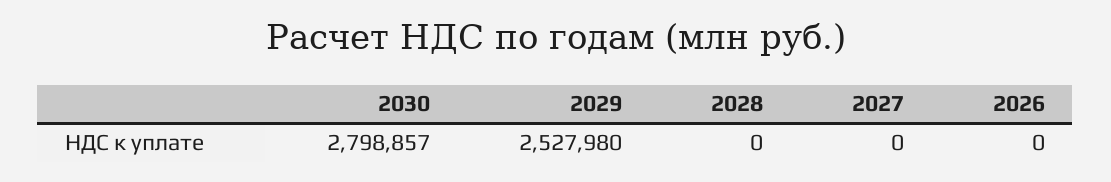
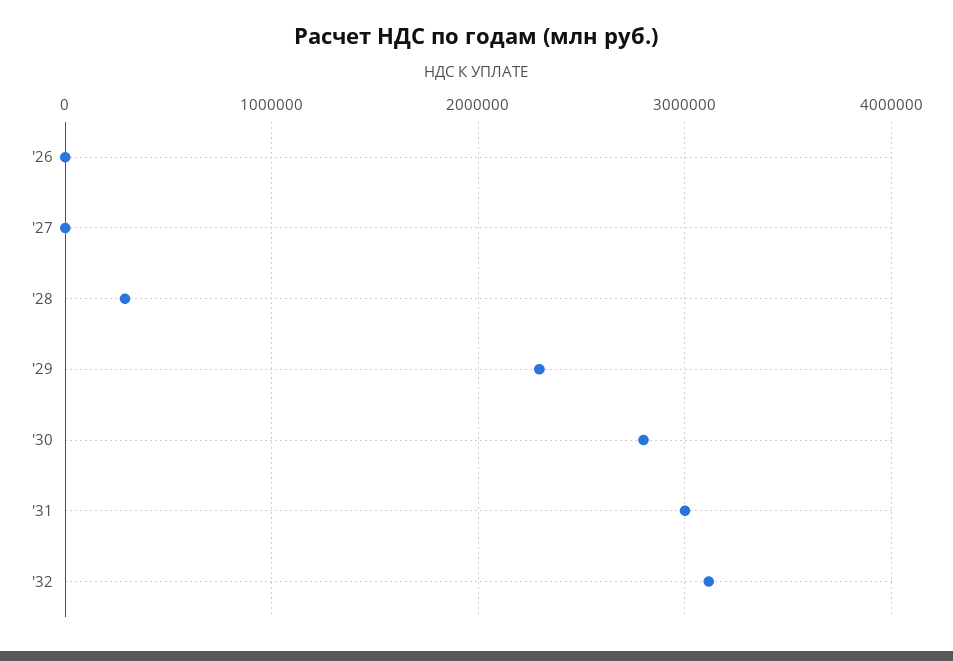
2029: 2527980 -> 2300000
2028: 0 -> 300000
'31: none -> 3000000
'32: none -> 3100000

